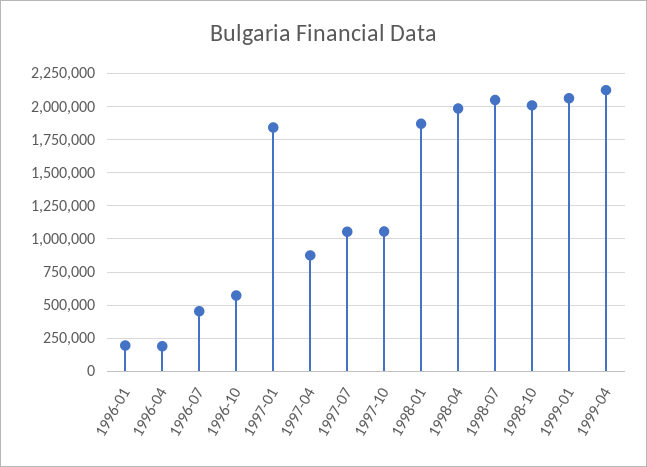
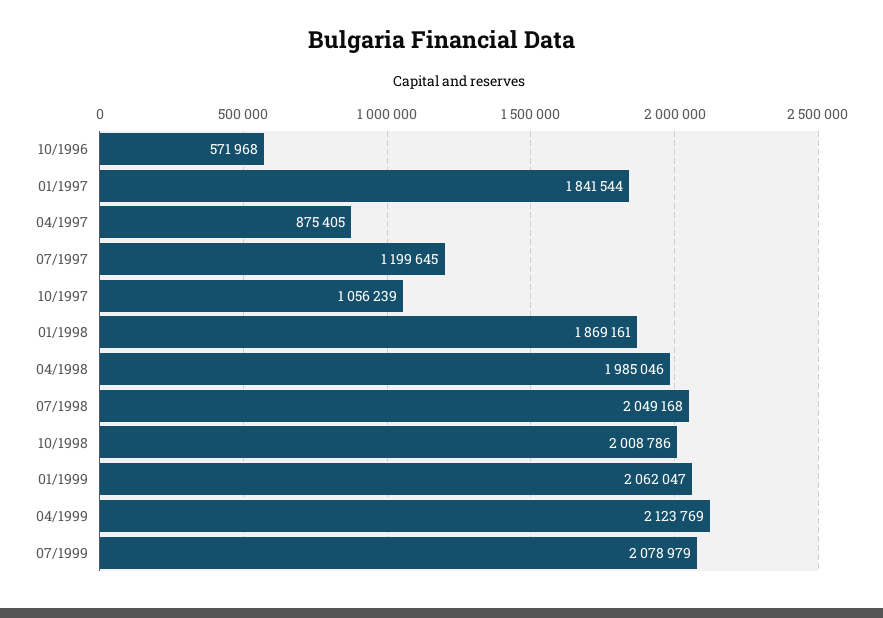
1996-01: 200000 -> none
1996-04: 200000 -> none
1996-07: 450000 -> none
1997-07: 1050000 -> 1199645
07/1999: none -> 2078979

